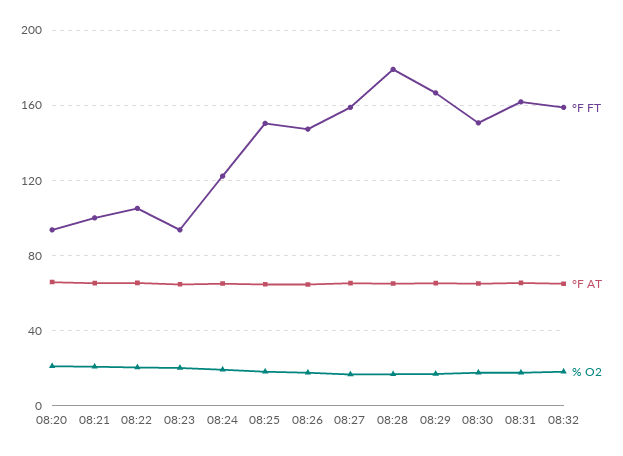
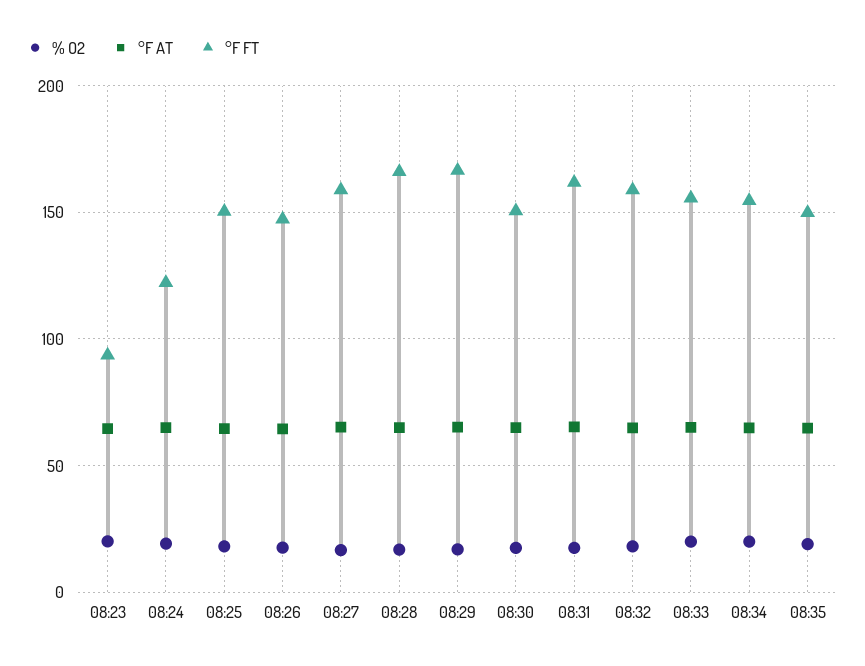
°F FT, 08:20: 95 -> none
°F AT, 08:20: 65 -> none
% O2, 08:20: 20 -> none
°F FT, 08:21: 100 -> none
°F AT, 08:21: 65 -> none
% O2, 08:21: 20 -> none
°F FT, 08:22: 105 -> none
°F AT, 08:22: 65 -> none
% O2, 08:22: 20 -> none
°F FT, 08:28: 180 -> 165
% O2, 08:33: none -> 20
°F AT, 08:33: none -> 65
°F FT, 08:33: none -> 155
% O2, 08:34: none -> 20
°F AT, 08:34: none -> 65
°F FT, 08:34: none -> 155
% O2, 08:35: none -> 20
°F AT, 08:35: none -> 65
°F FT, 08:35: none -> 150

